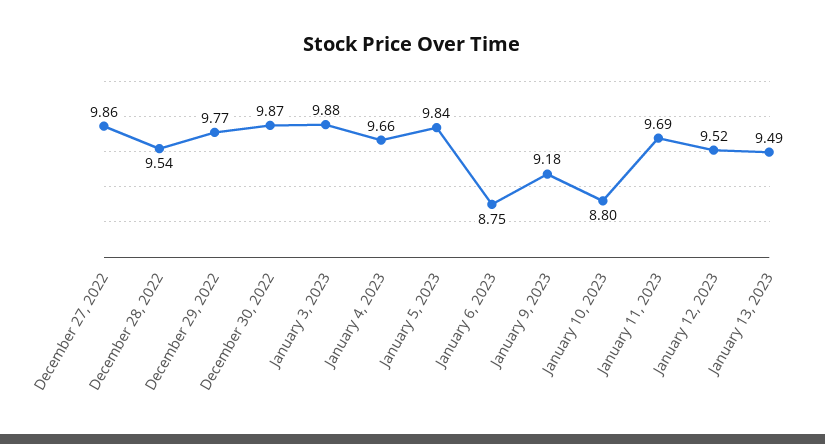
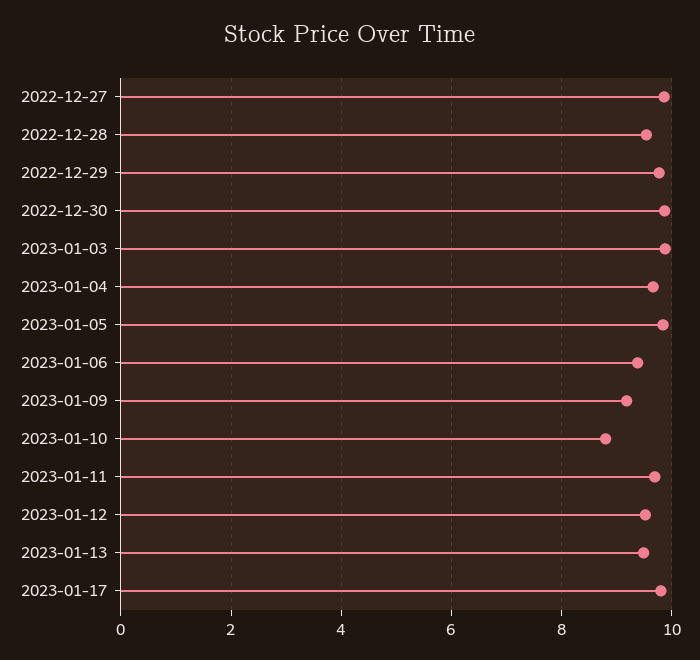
January 6, 2023: 8.75 -> 9.4
2023-01-17: none -> 9.8

